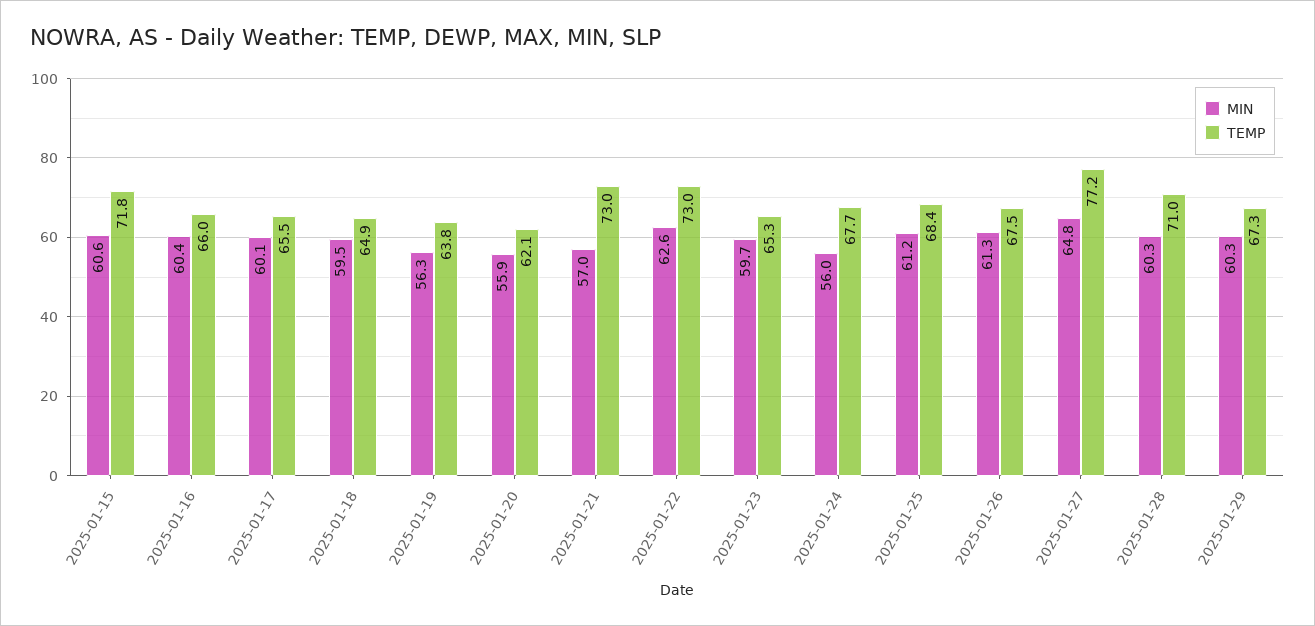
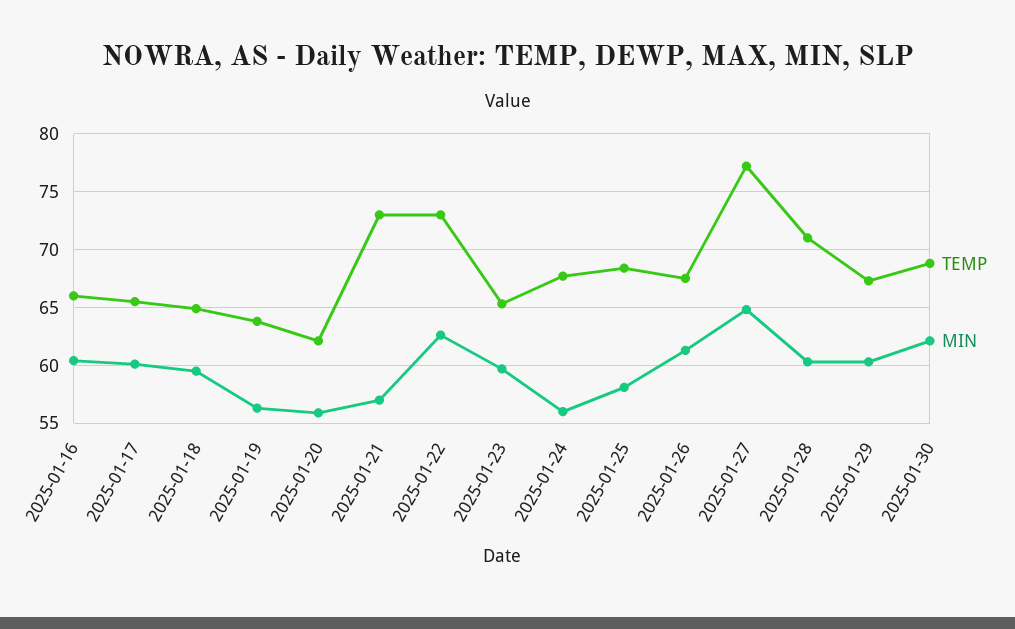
MIN, 2025-01-15: 60.6 -> none
TEMP, 2025-01-15: 71.8 -> none
MIN, 2025-01-25: 61.2 -> 58
TEMP, 2025-01-30: none -> 69
MIN, 2025-01-30: none -> 62

